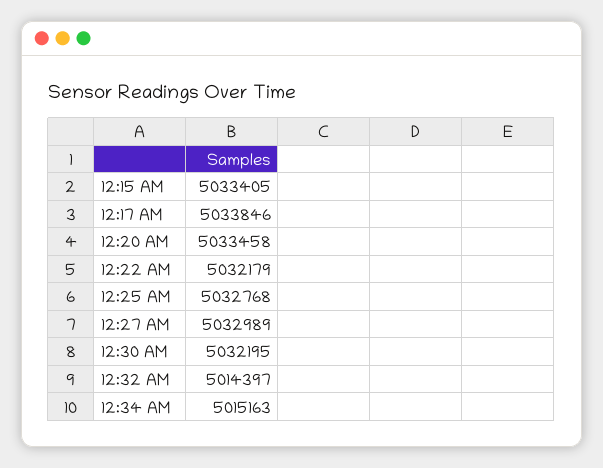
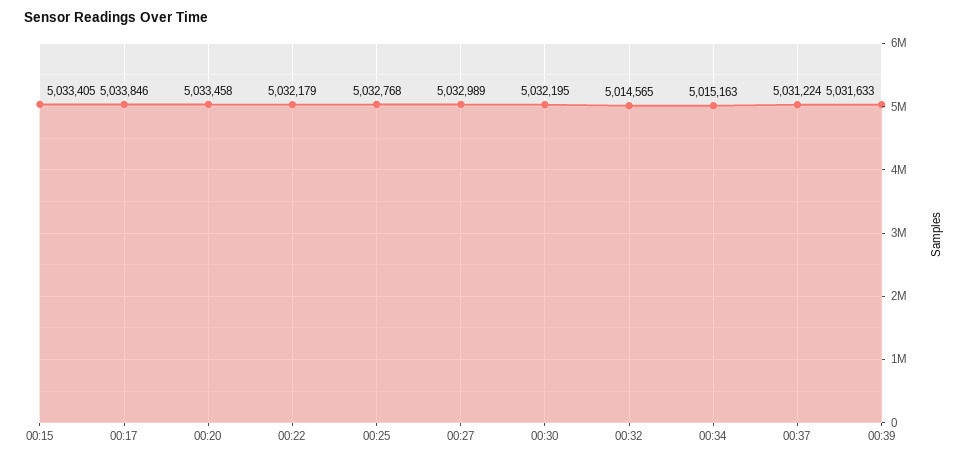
12:32 AM: 5014397 -> 5014565
00:37: none -> 5031224
00:39: none -> 5031633

